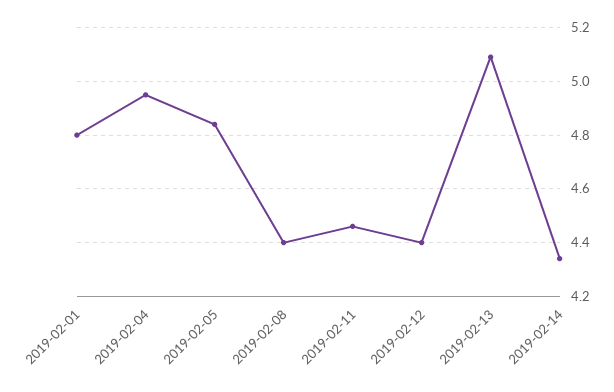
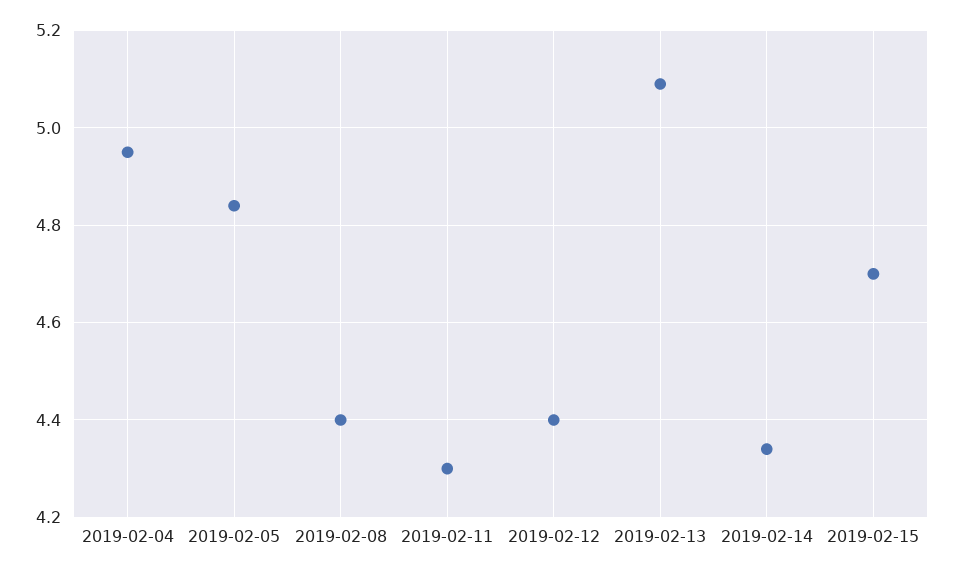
2019-02-01: 4.8 -> none
2019-02-11: 4.45 -> 4.3
2019-02-15: none -> 4.7

